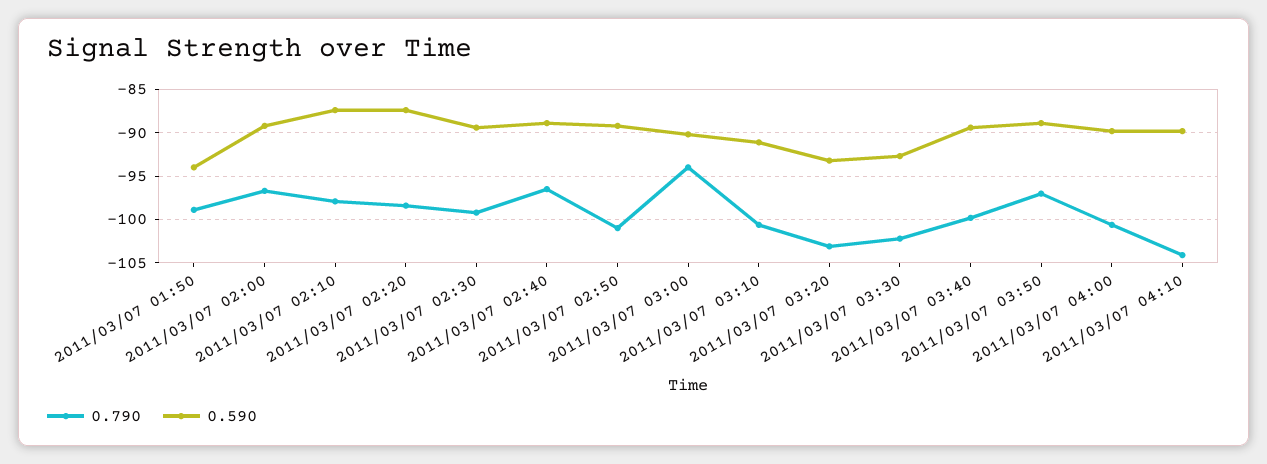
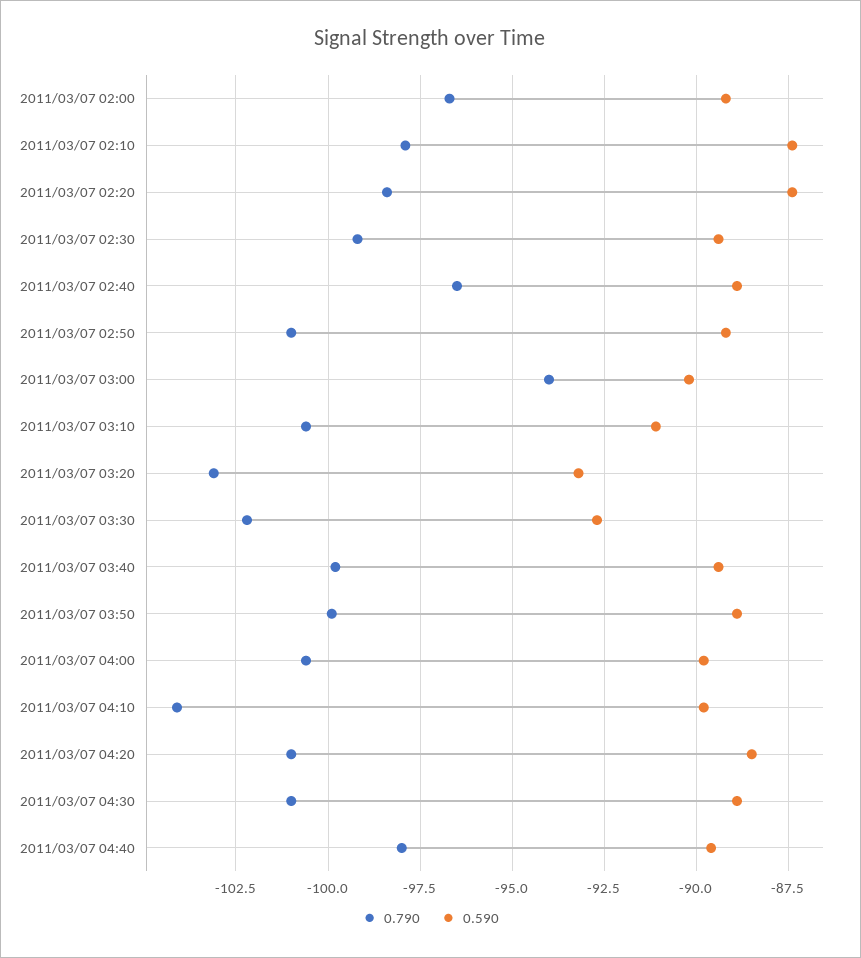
0.790, 2011/03/07 01:50: -99 -> none
0.590, 2011/03/07 01:50: -94 -> none
0.790, 2011/03/07 03:50: -97 -> -100
0.790, 2011/03/07 04:20: none -> -101
0.590, 2011/03/07 04:20: none -> -88.5
0.790, 2011/03/07 04:30: none -> -101
0.590, 2011/03/07 04:30: none -> -89
0.790, 2011/03/07 04:40: none -> -98
0.590, 2011/03/07 04:40: none -> -89.5

